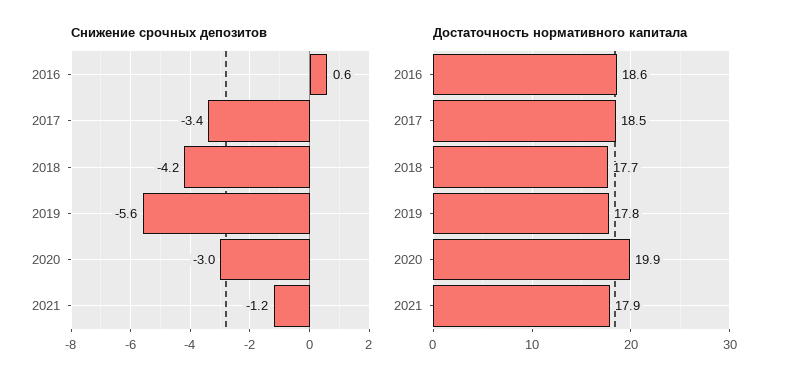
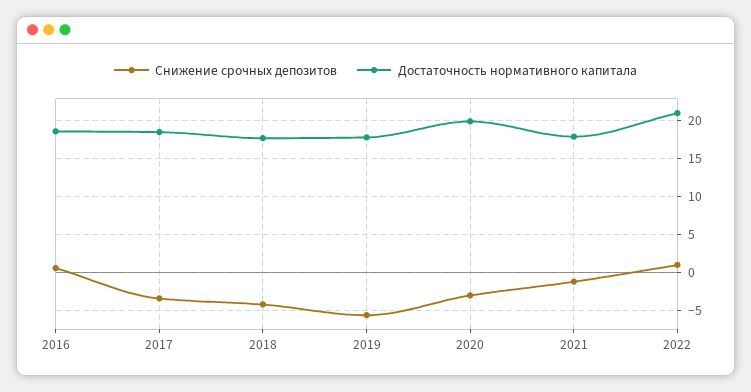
Снижение срочных депозитов, 2022: none -> 1
Достаточность нормативного капитала, 2022: none -> 21

